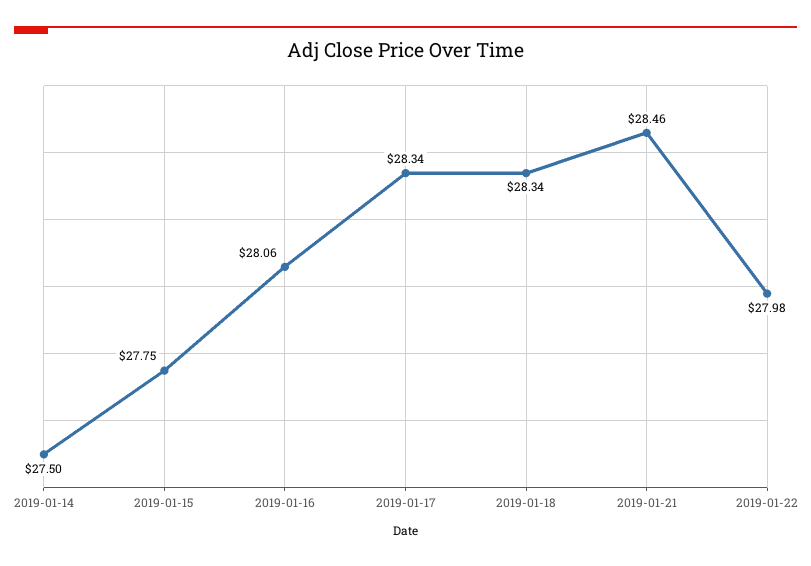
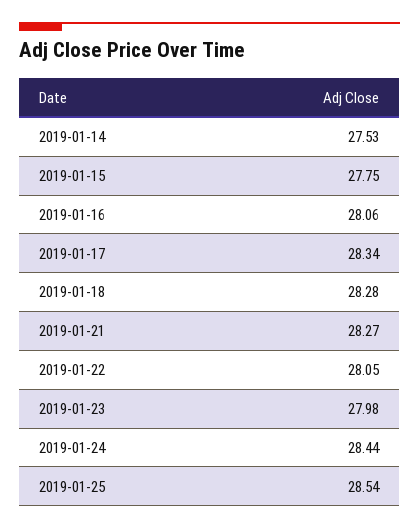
2019-01-14: 27.5 -> 27.53
2019-01-18: 28.34 -> 28.28
2019-01-21: 28.46 -> 28.27
2019-01-22: 27.98 -> 28.05
2019-01-23: none -> 27.98
2019-01-24: none -> 28.44
2019-01-25: none -> 28.54

